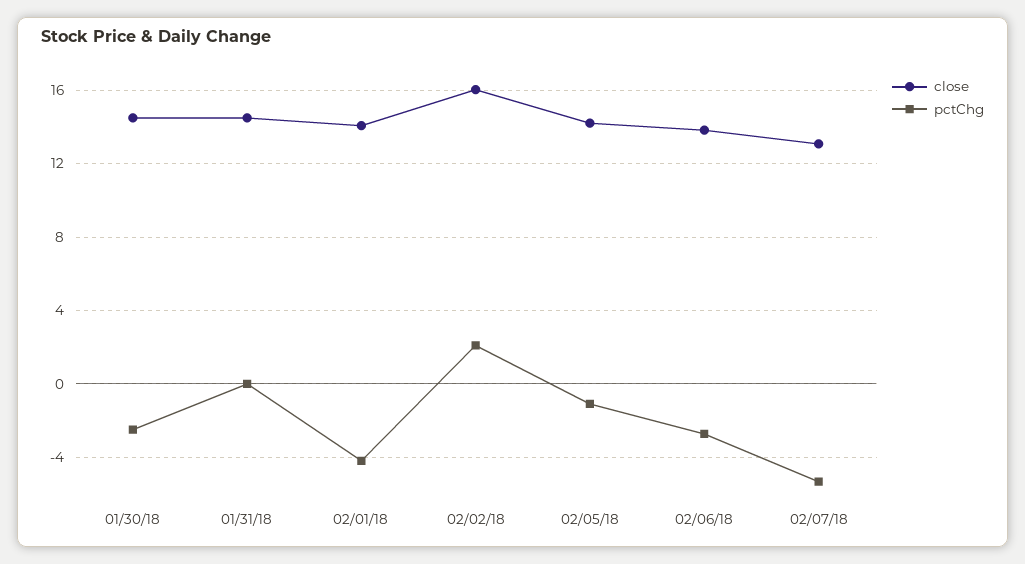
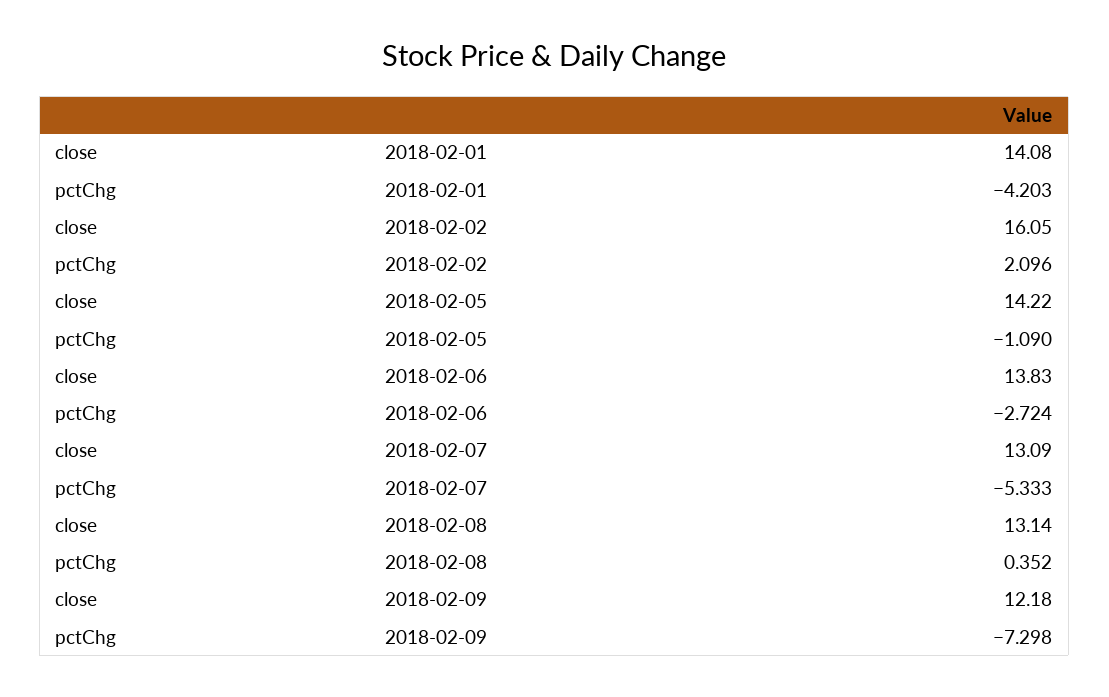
close, 01/30/18: 14.5 -> none
pctChg, 01/30/18: -2.5 -> none
close, 01/31/18: 14.5 -> none
pctChg, 01/31/18: 0 -> none
close, 2018-02-08: none -> 13.14
pctChg, 2018-02-08: none -> 0.352
close, 2018-02-09: none -> 12.18
pctChg, 2018-02-09: none -> -7.298

